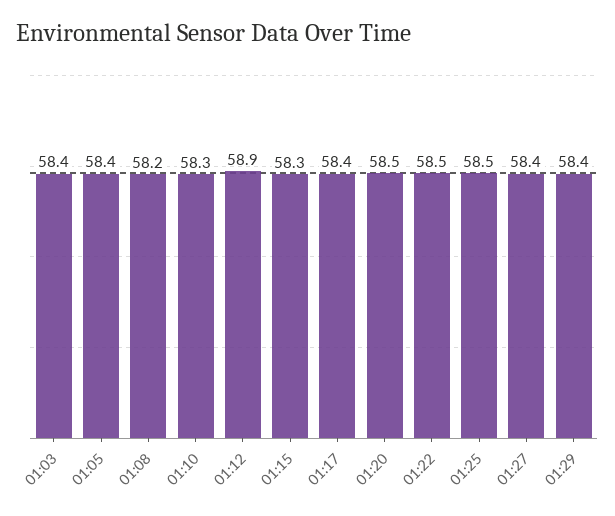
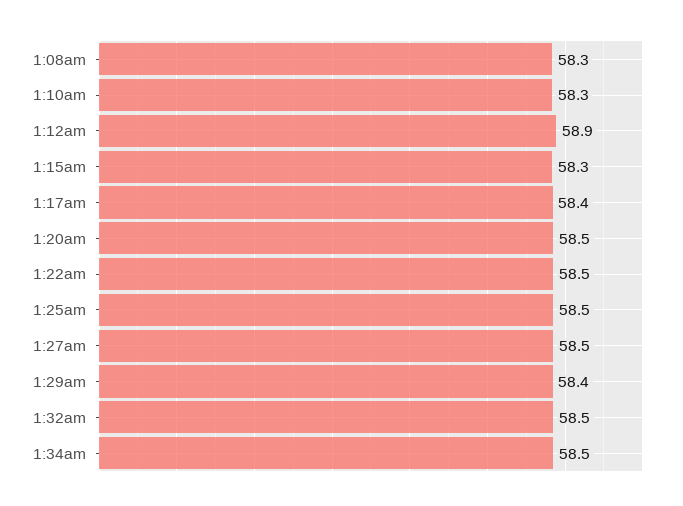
01:03: 58.4 -> none
01:05: 58.4 -> none
01:08: 58.2 -> 58.3
01:27: 58.4 -> 58.5
1:32am: none -> 58.5
1:34am: none -> 58.5

